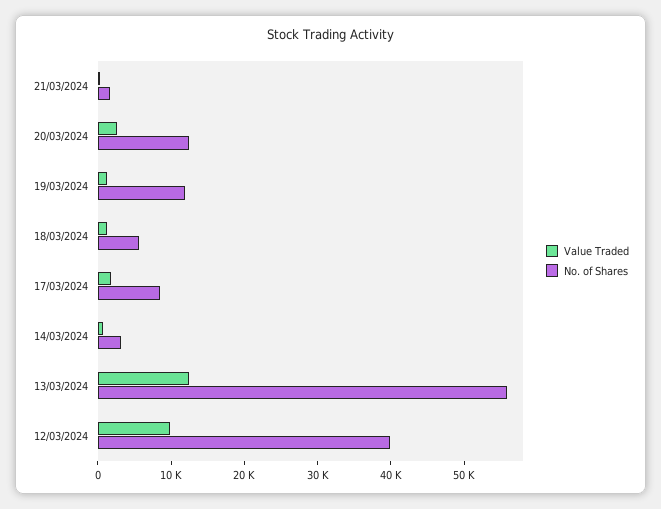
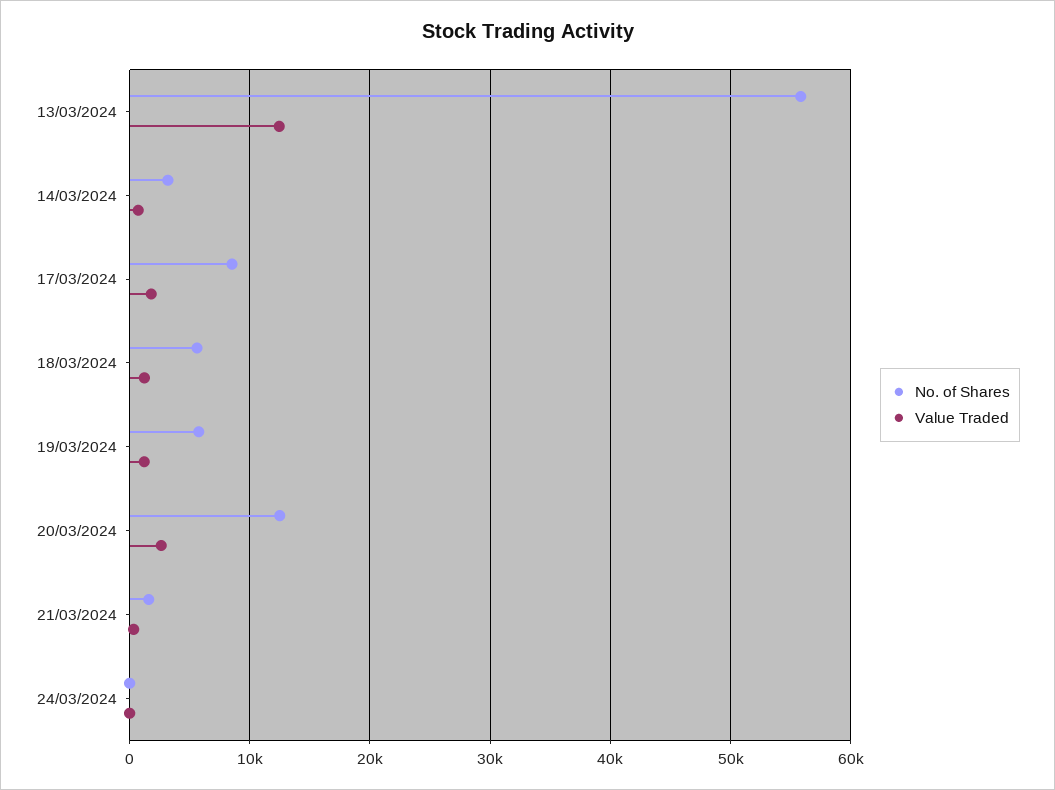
No. of Shares, 19/03/2024: 12000 -> 6000
Value Traded, 12/03/2024: 10000 -> none
No. of Shares, 12/03/2024: 40000 -> none
No. of Shares, 24/03/2024: none -> 0
Value Traded, 24/03/2024: none -> 0

